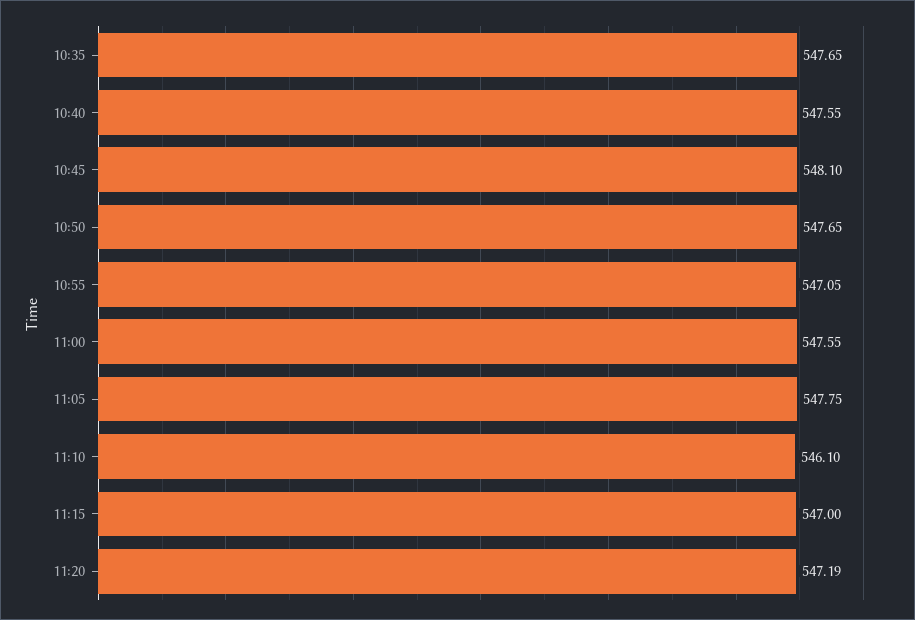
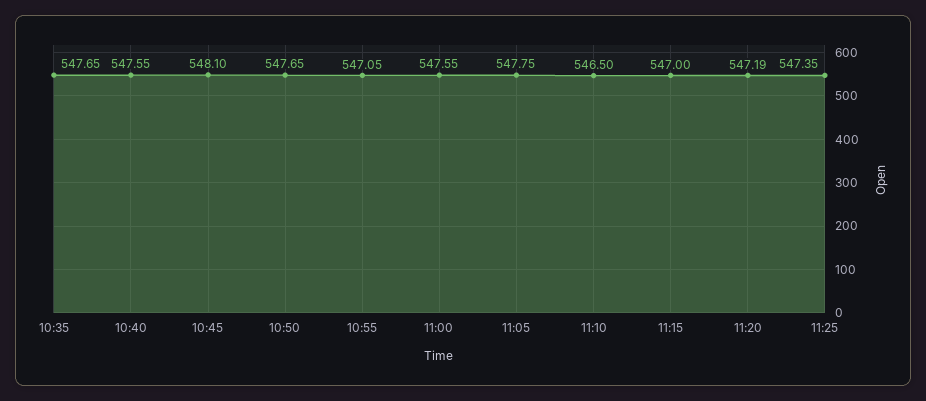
11:10: 546.1 -> 546.5
11:25: none -> 547.35

